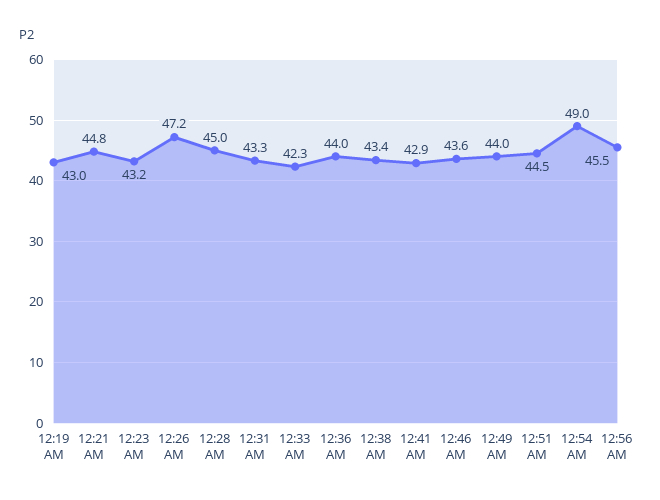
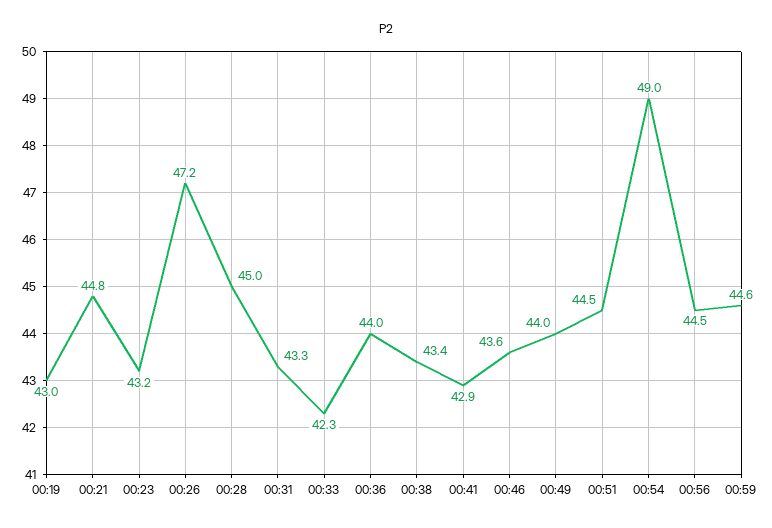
12:56 AM: 45.5 -> 44.5
00:59: none -> 44.6

